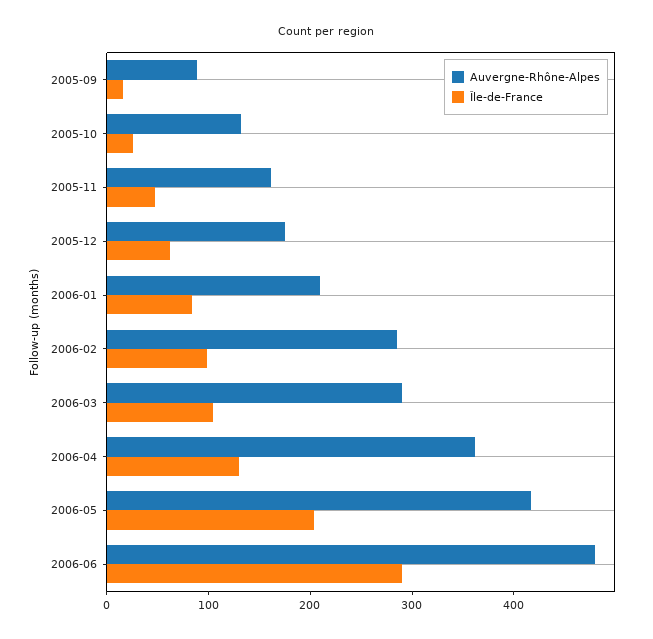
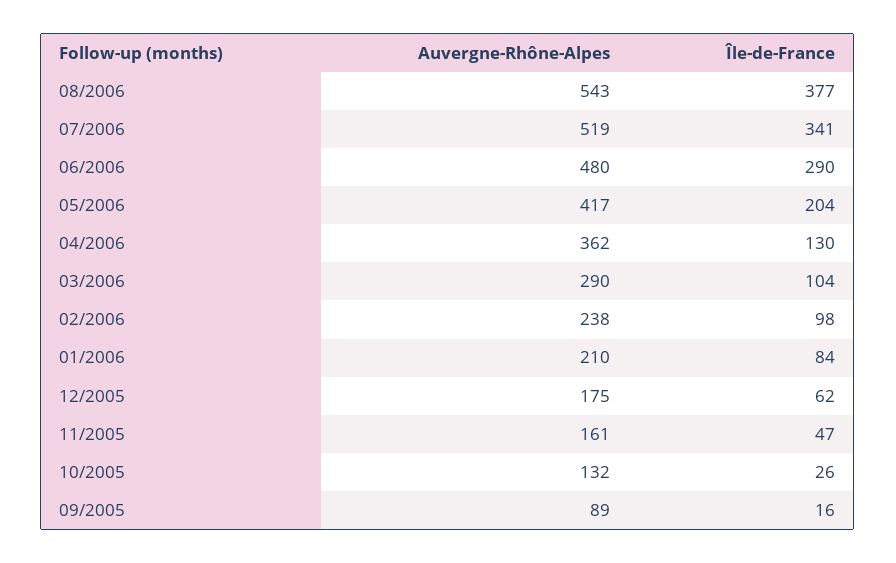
Auvergne-Rhône-Alpes, 2006-02: 280 -> 238
Auvergne-Rhône-Alpes, 08/2006: none -> 543
Île-de-France, 08/2006: none -> 377
Auvergne-Rhône-Alpes, 07/2006: none -> 519
Île-de-France, 07/2006: none -> 341

